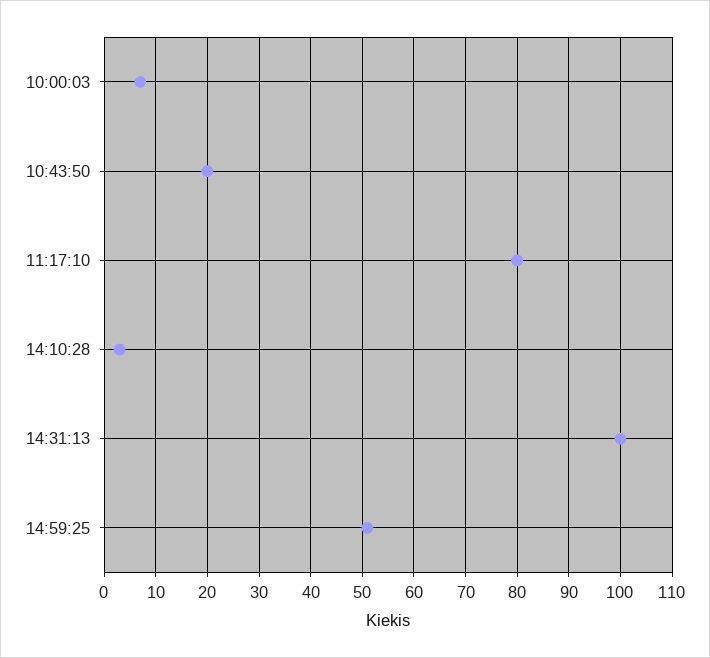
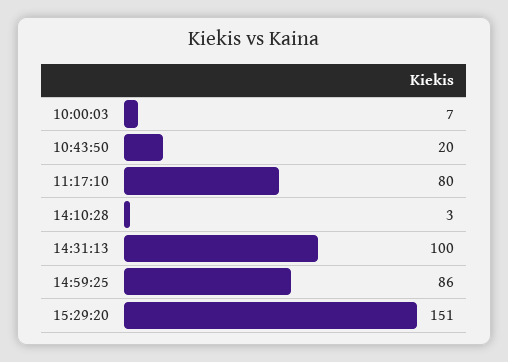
14:59:25: 50 -> 86
15:29:20: none -> 151

